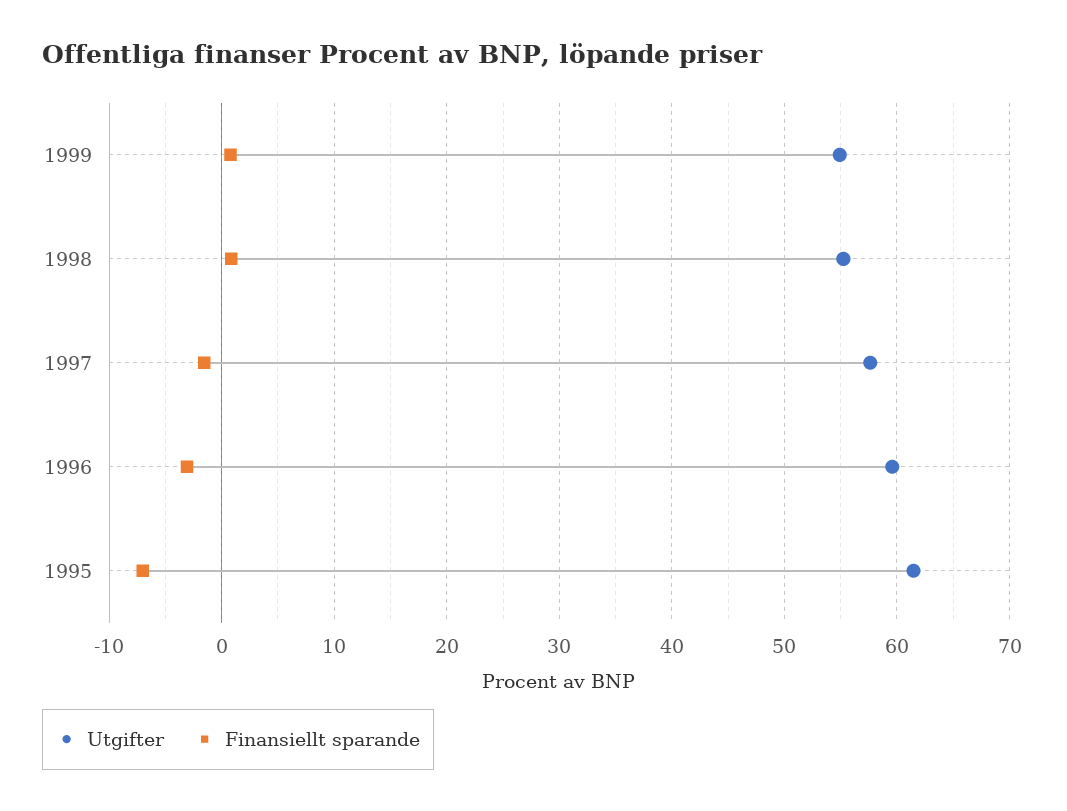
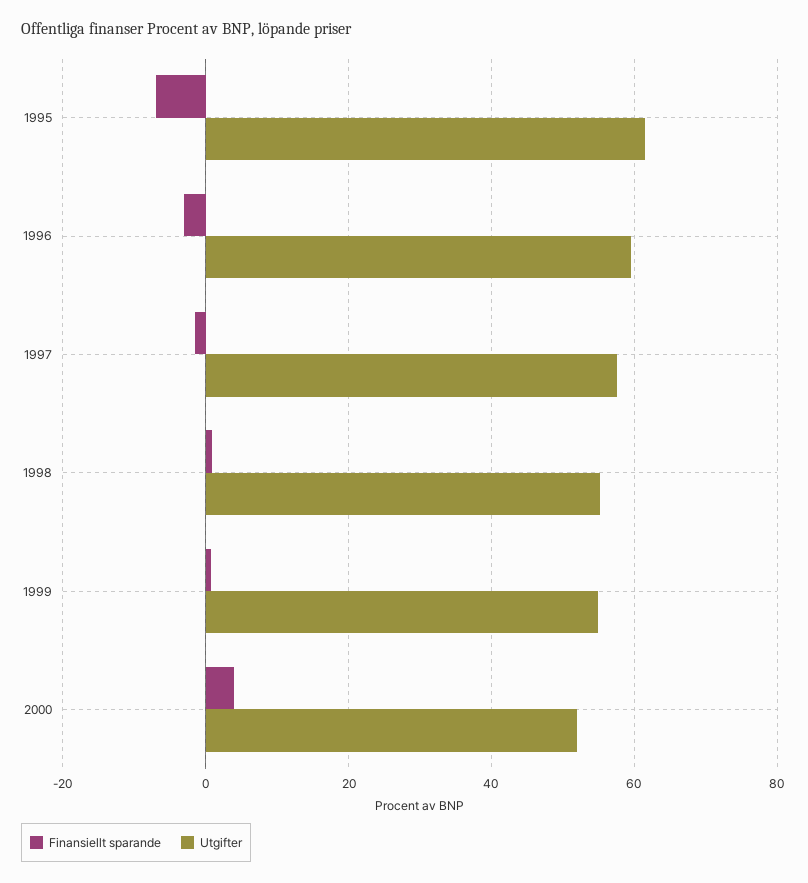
Finansiellt sparande, 2000: none -> 4
Utgifter, 2000: none -> 52

